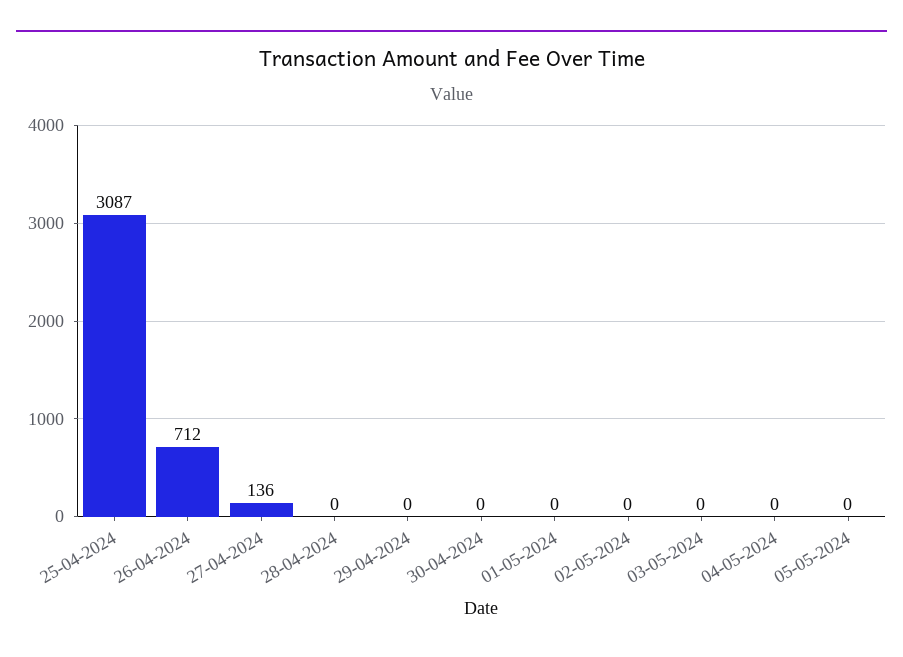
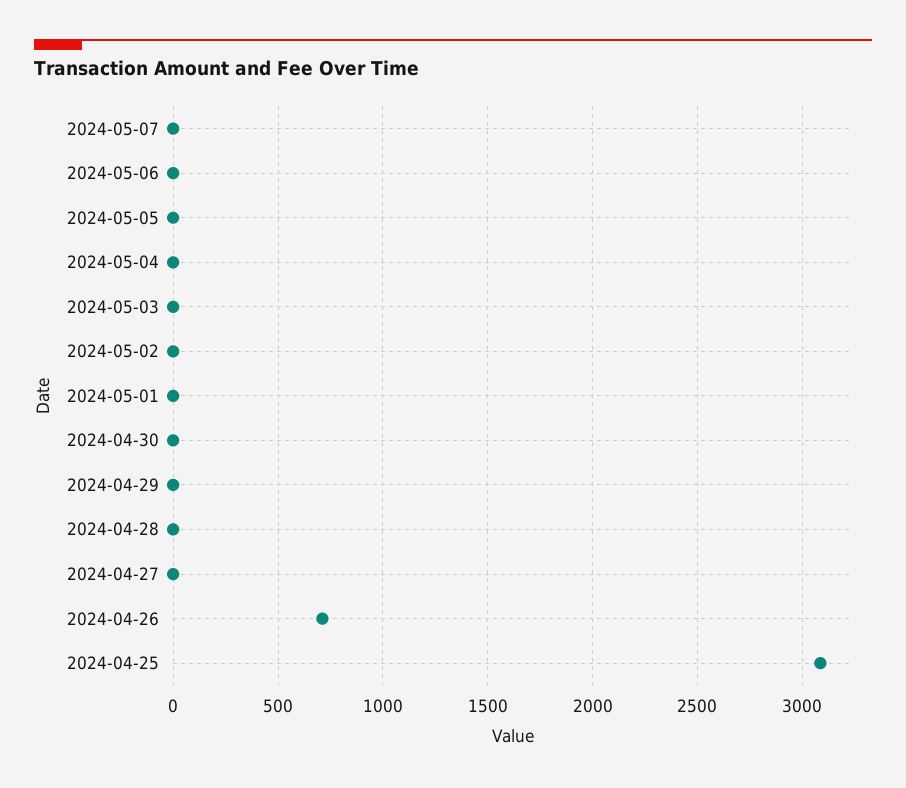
27-04-2024: 136 -> 0
2024-05-07: none -> 0
2024-05-06: none -> 0

